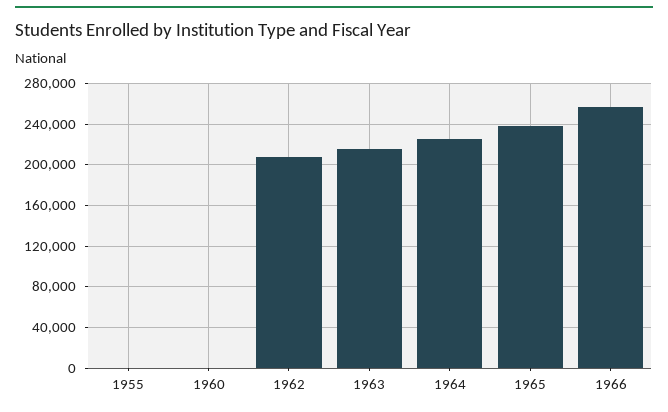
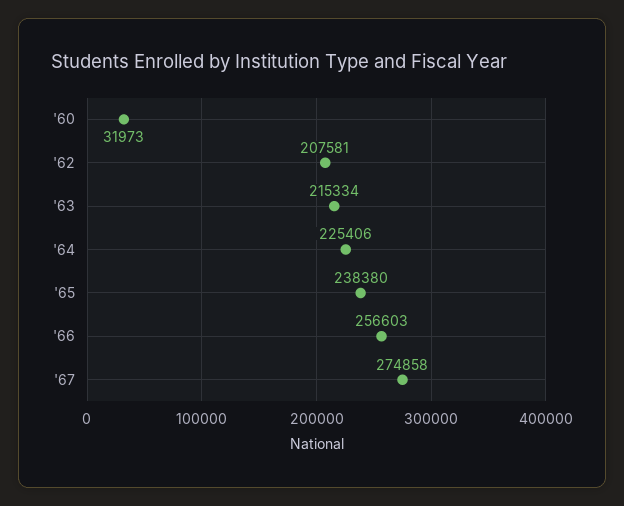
1955: 0 -> none
1960: 0 -> 31973
'67: none -> 274858

